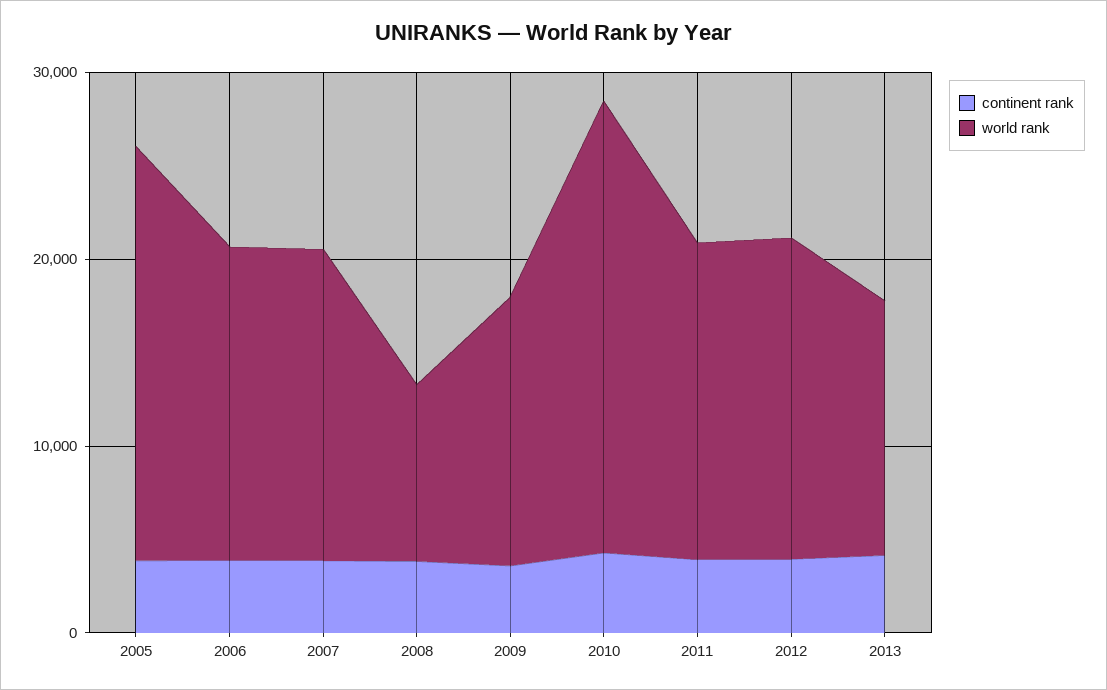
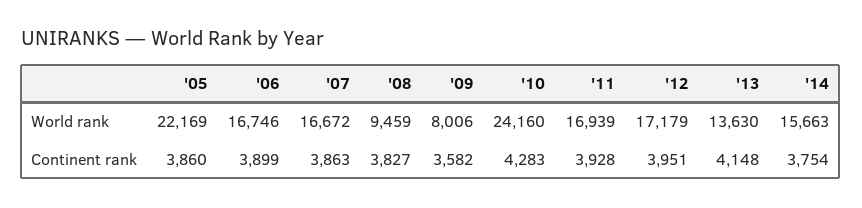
world rank, 2009: 14000 -> 8006
world rank, '14: none -> 15663
continent rank, '14: none -> 3754

